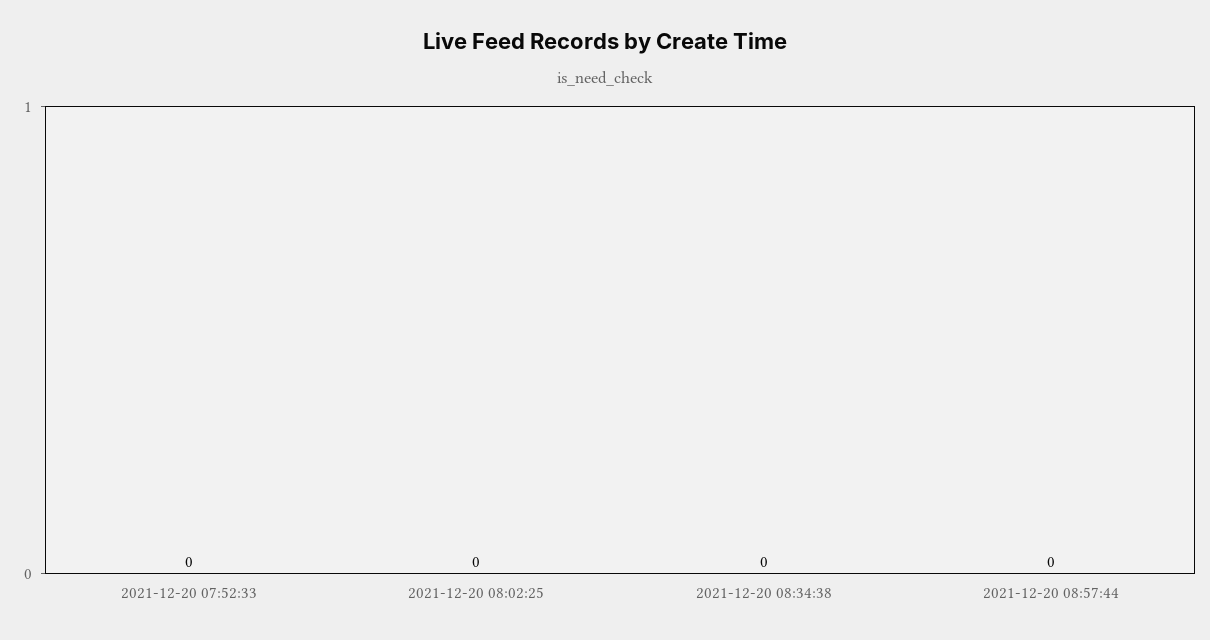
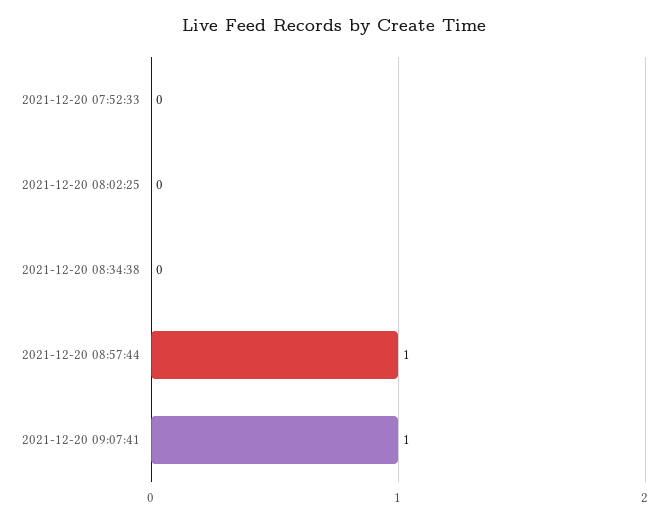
2021-12-20 08:57:44: 0 -> 1
2021-12-20 09:07:41: none -> 1

